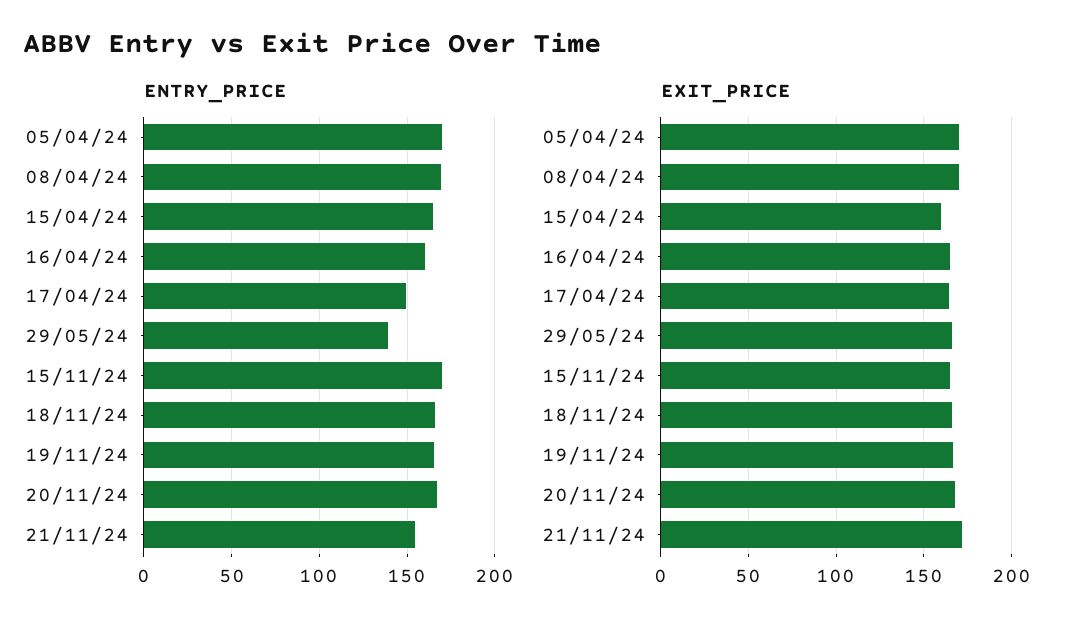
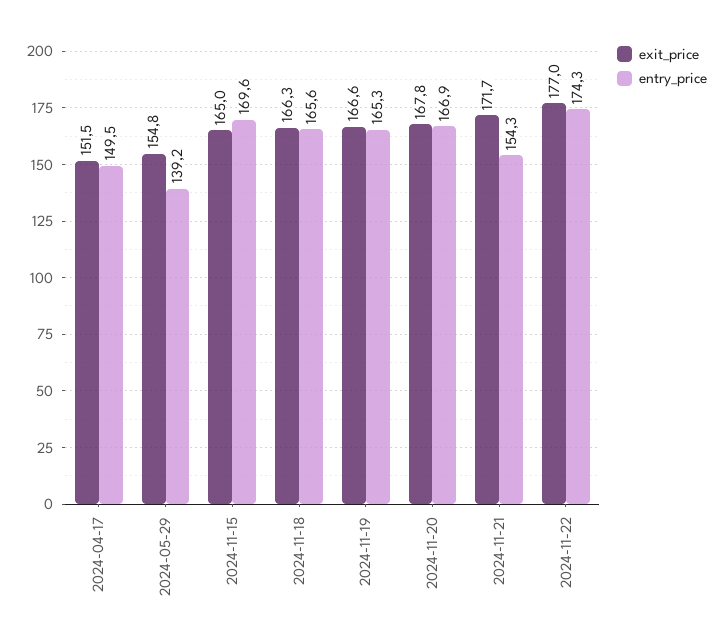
ENTRY_PRICE, 05/04/24: 170 -> none
ENTRY_PRICE, 08/04/24: 170 -> none
ENTRY_PRICE, 15/04/24: 165 -> none
ENTRY_PRICE, 16/04/24: 160 -> none
EXIT_PRICE, 05/04/24: 170 -> none
EXIT_PRICE, 08/04/24: 170 -> none
EXIT_PRICE, 15/04/24: 160 -> none
EXIT_PRICE, 16/04/24: 165 -> none
EXIT_PRICE, 17/04/24: 165 -> 151.5
EXIT_PRICE, 29/05/24: 165 -> 154.8
EXIT_PRICE, 2024-11-22: none -> 177
ENTRY_PRICE, 2024-11-22: none -> 174.3

